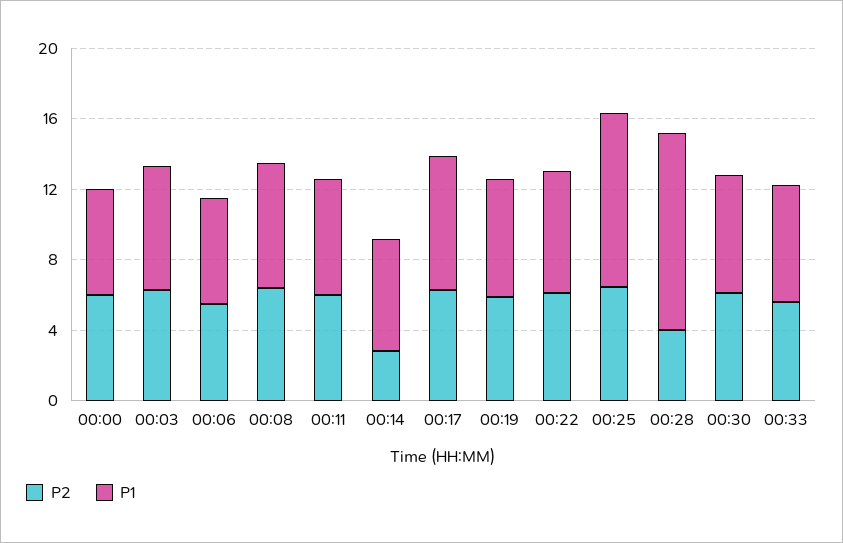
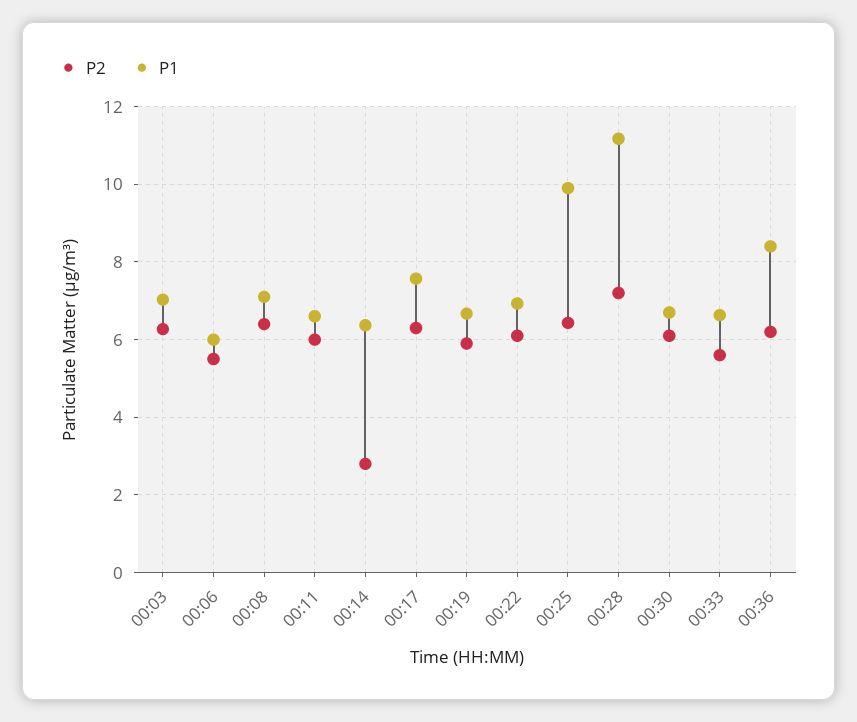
P2, 00:00: 6 -> none
P1, 00:00: 6 -> none
P2, 00:28: 4 -> 7.2
P2, 00:36: none -> 6.2
P1, 00:36: none -> 8.4

